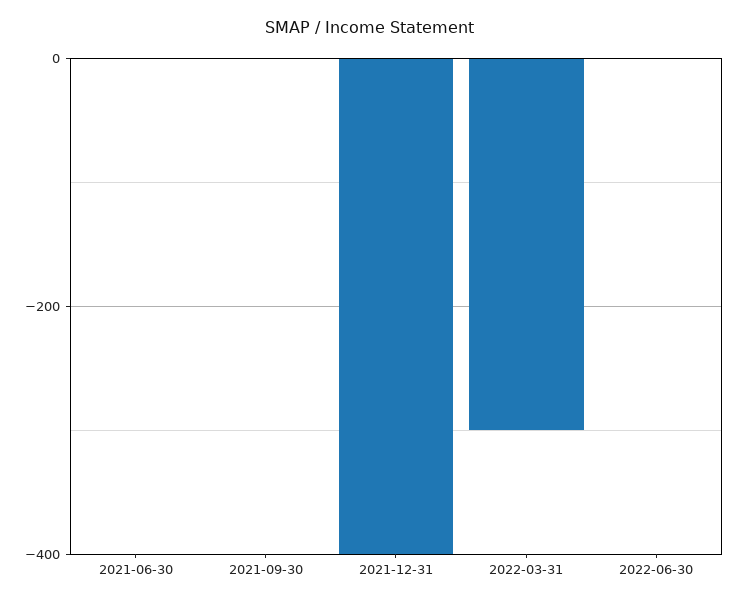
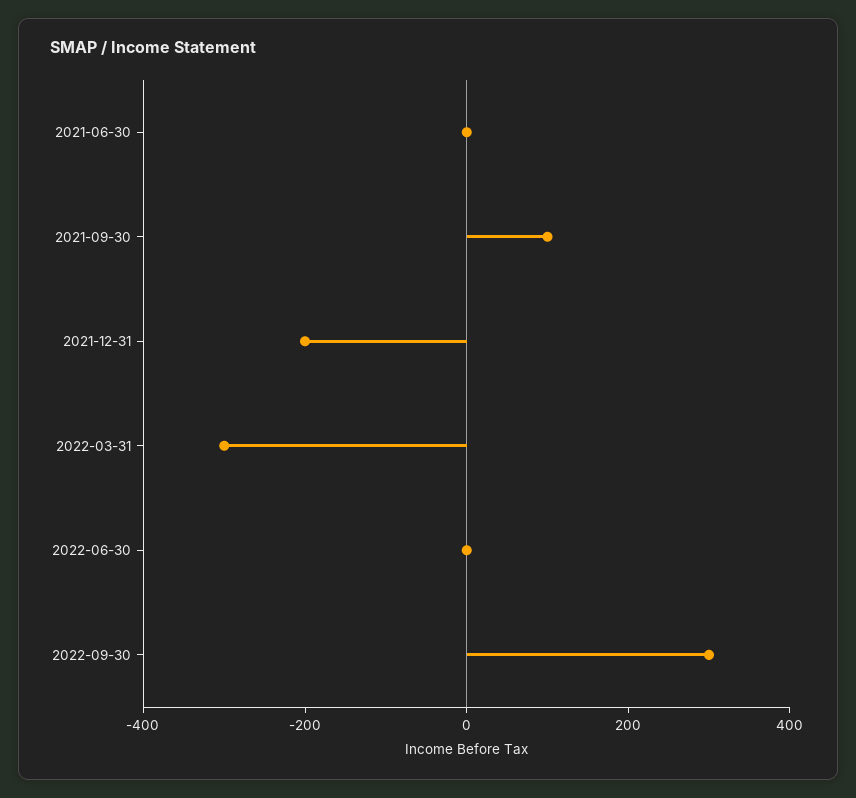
2021-09-30: 0 -> 100
2021-12-31: -400 -> -200
2022-09-30: none -> 300

